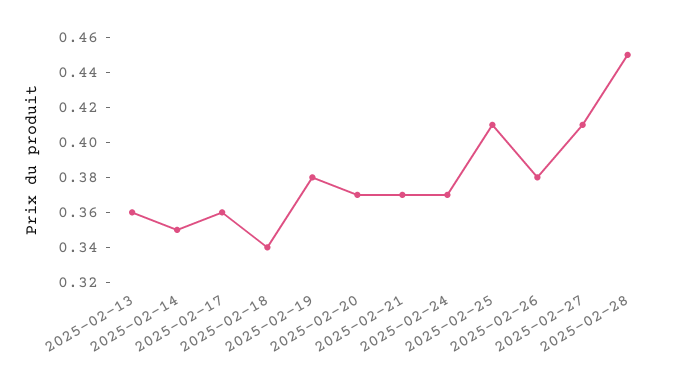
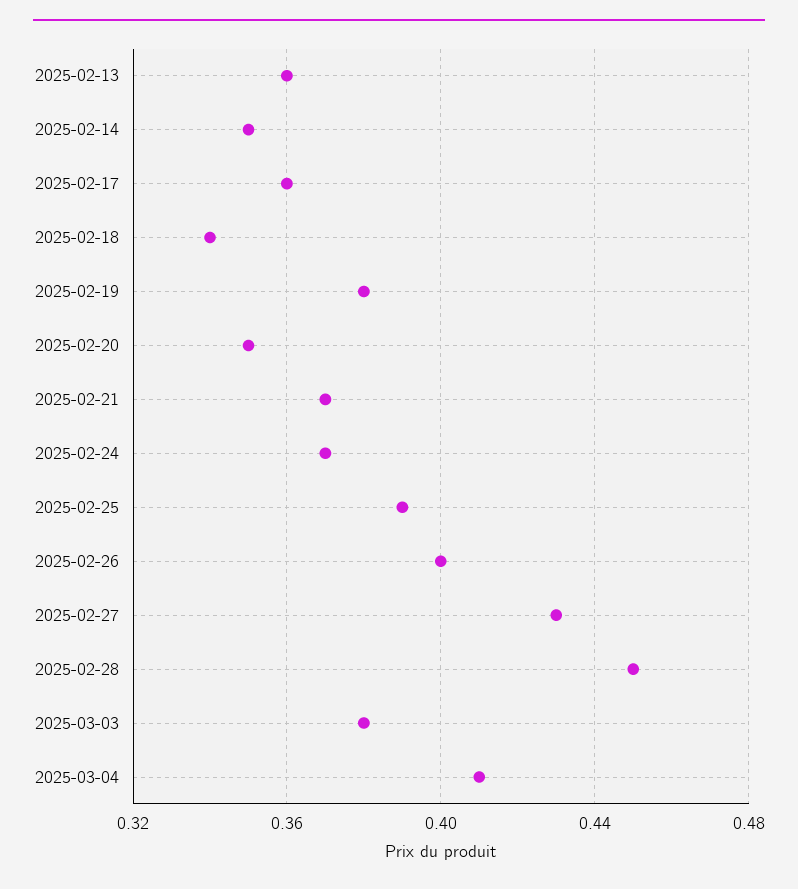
2025-02-20: 0.37 -> 0.35
2025-02-25: 0.41 -> 0.39
2025-02-26: 0.38 -> 0.4
2025-02-27: 0.41 -> 0.43
2025-03-03: none -> 0.38
2025-03-04: none -> 0.41

